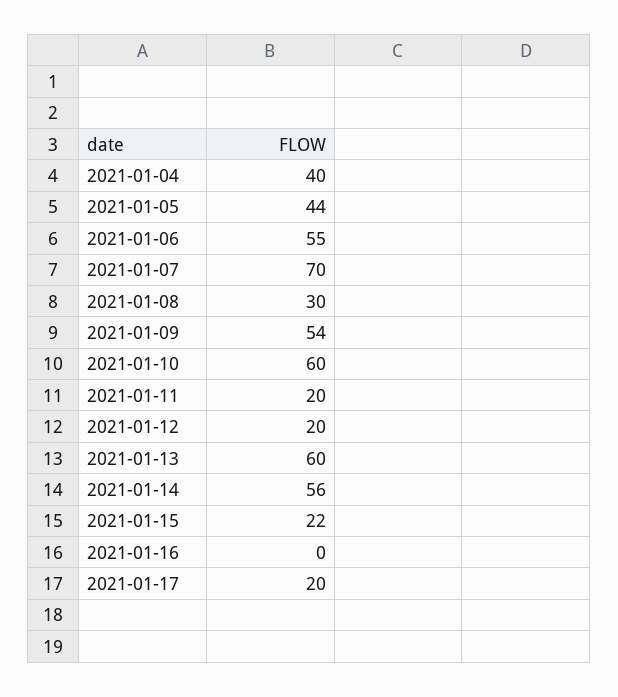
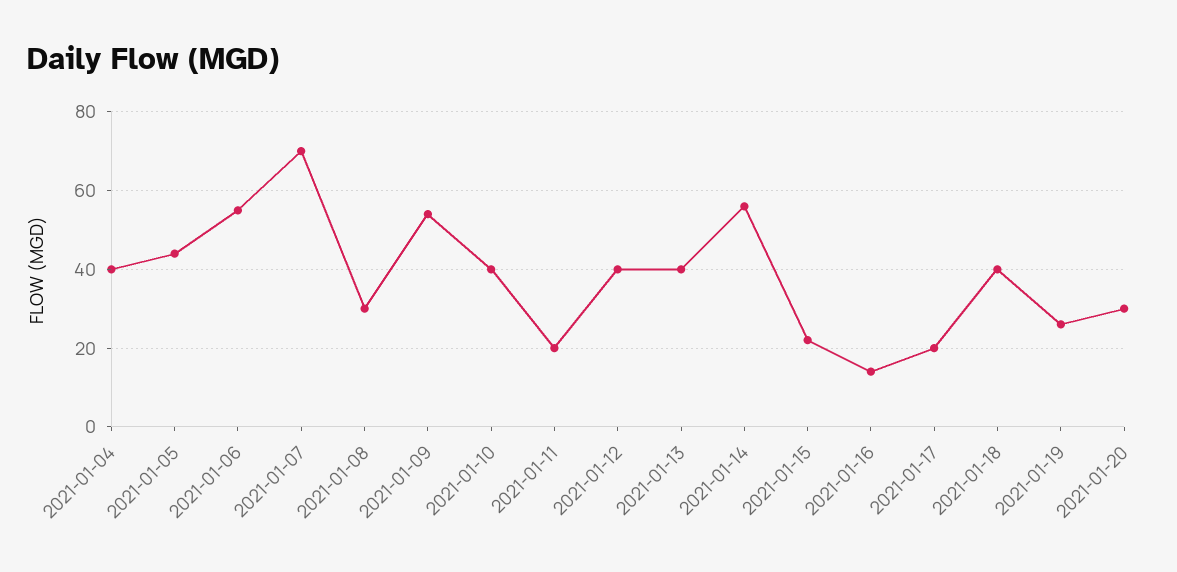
2021-01-10: 60 -> 40
2021-01-12: 20 -> 40
2021-01-13: 60 -> 40
2021-01-16: 0 -> 15
2021-01-18: none -> 40
2021-01-19: none -> 25
2021-01-20: none -> 30

